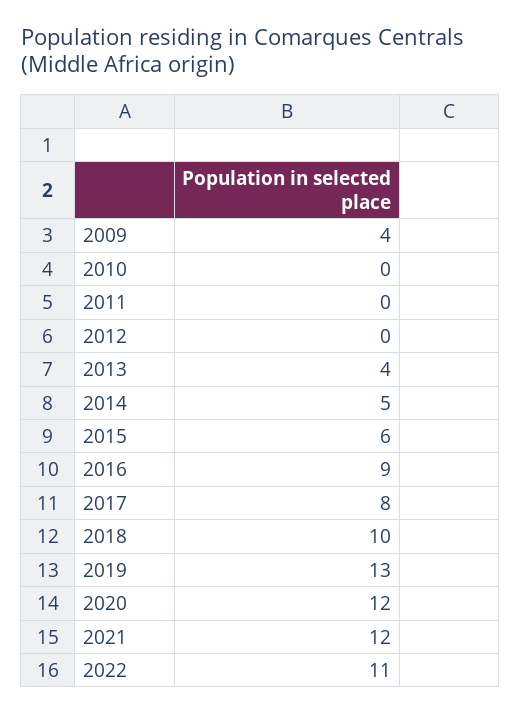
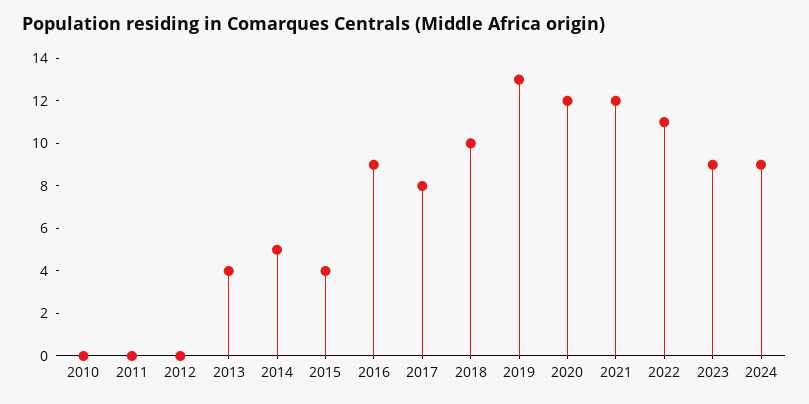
2009: 4 -> none
2015: 6 -> 4
2023: none -> 9
2024: none -> 9

